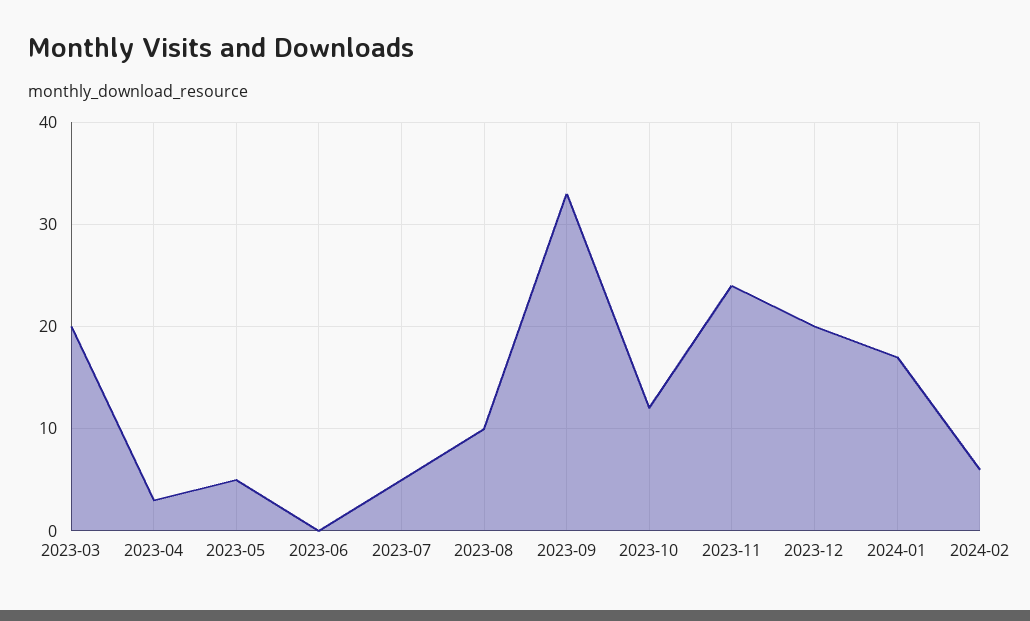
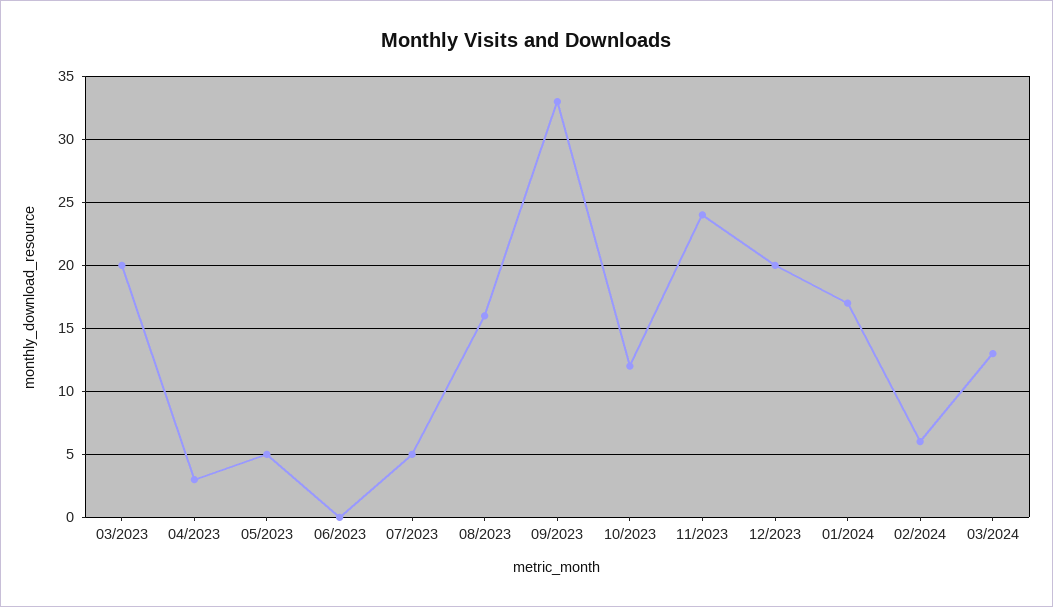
2023-08: 10 -> 16
03/2024: none -> 13

